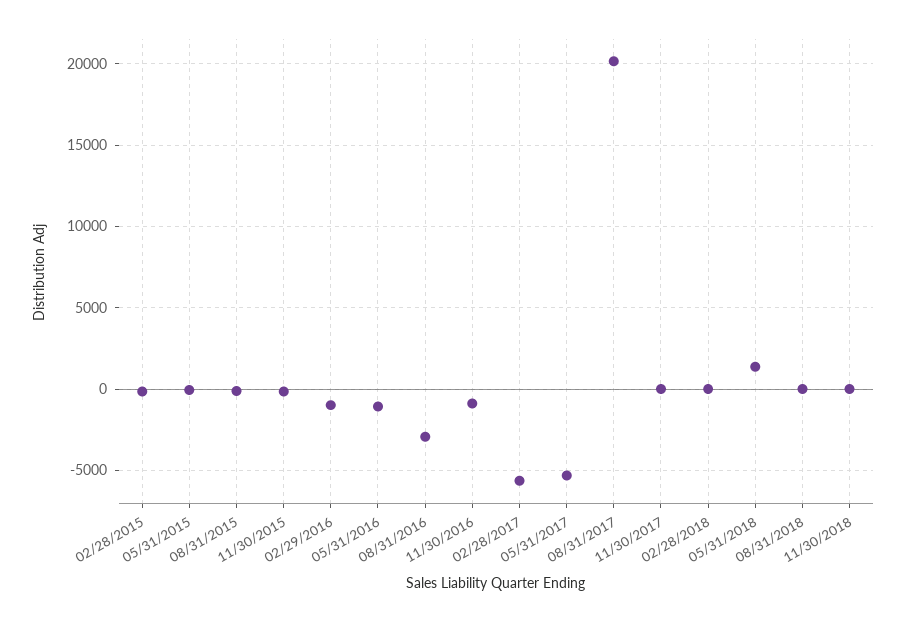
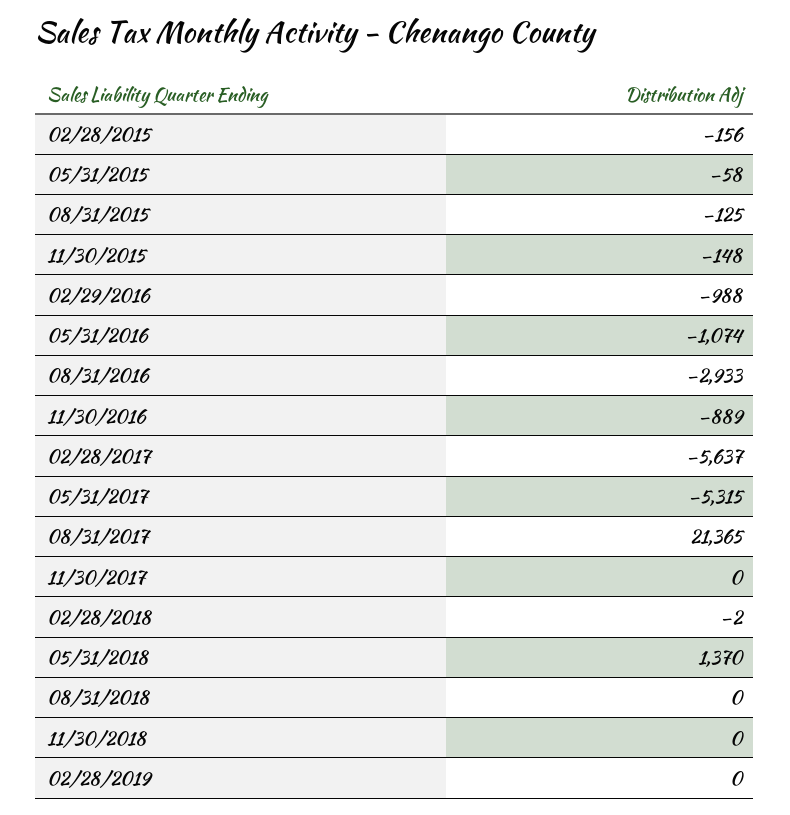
08/31/2017: 20000 -> 21365
02/28/2019: none -> 0

